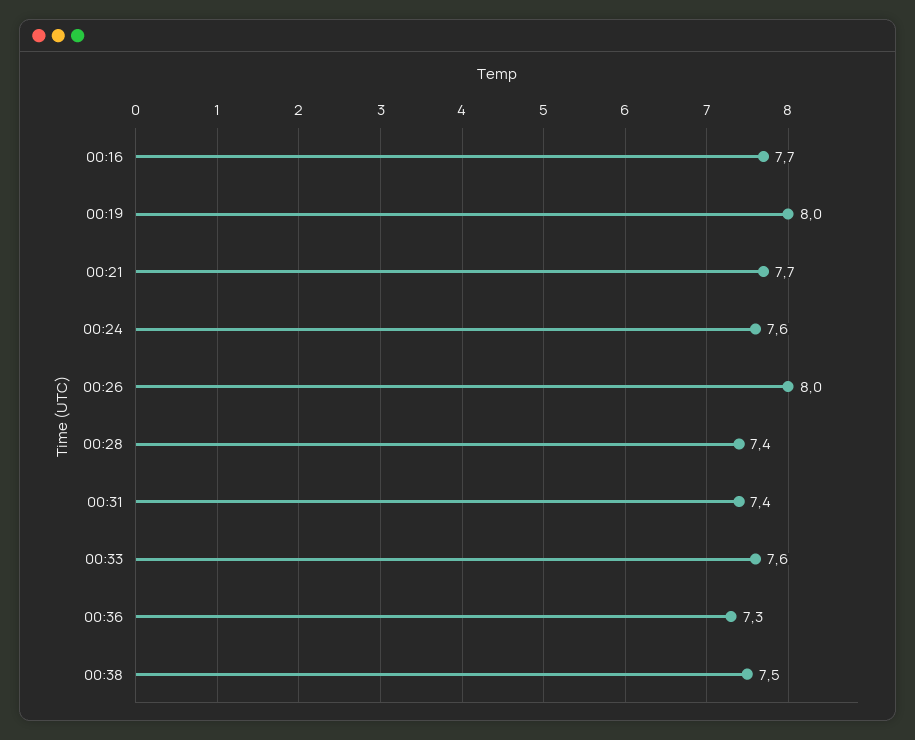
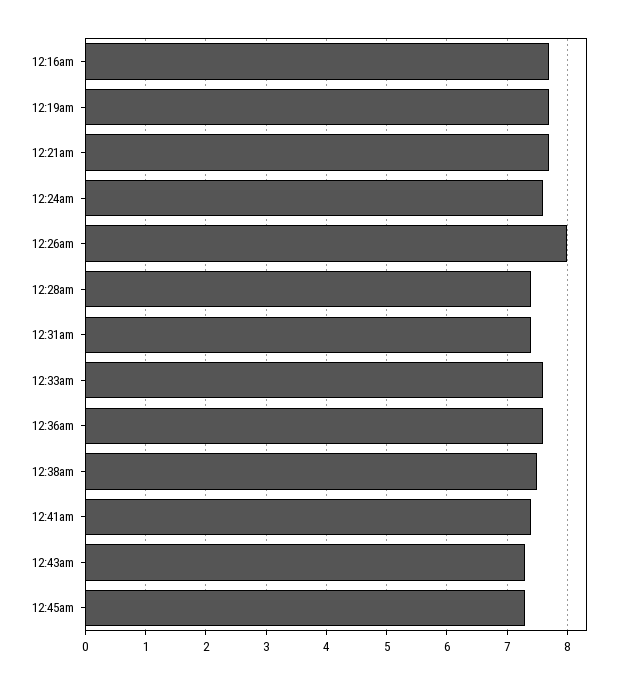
00:19: 8 -> 7.7
00:36: 7.3 -> 7.6
12:41am: none -> 7.4
12:43am: none -> 7.3
12:45am: none -> 7.3

